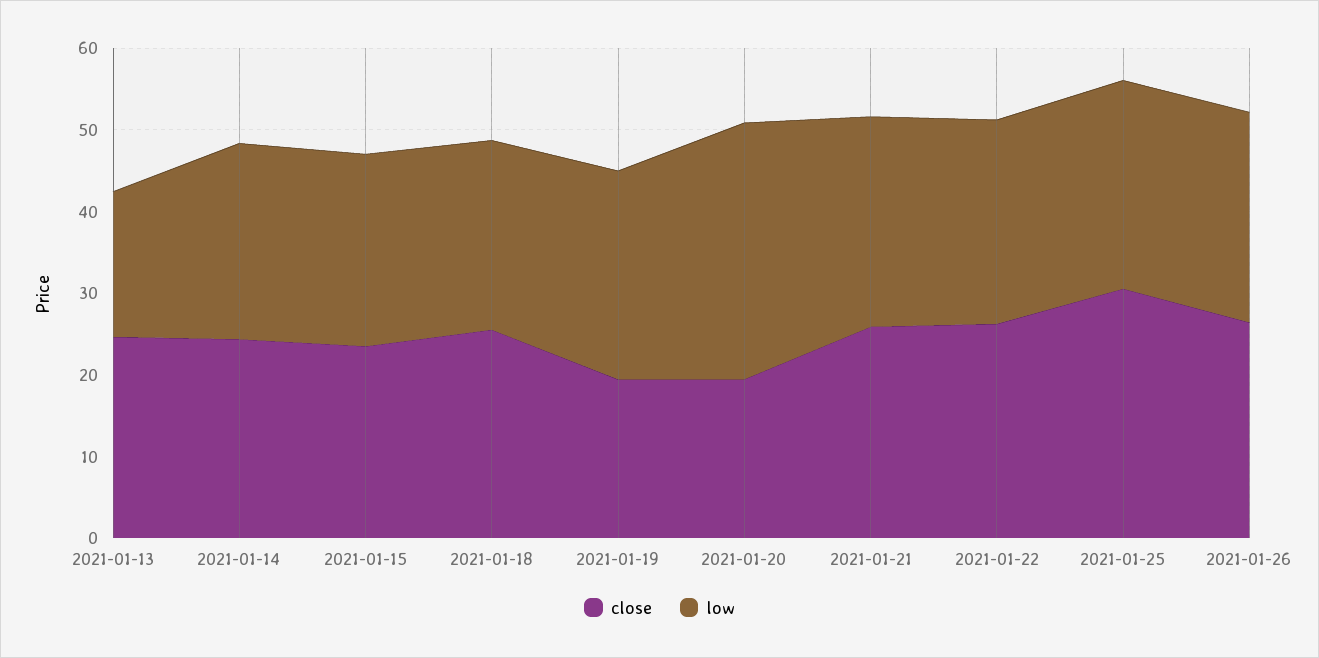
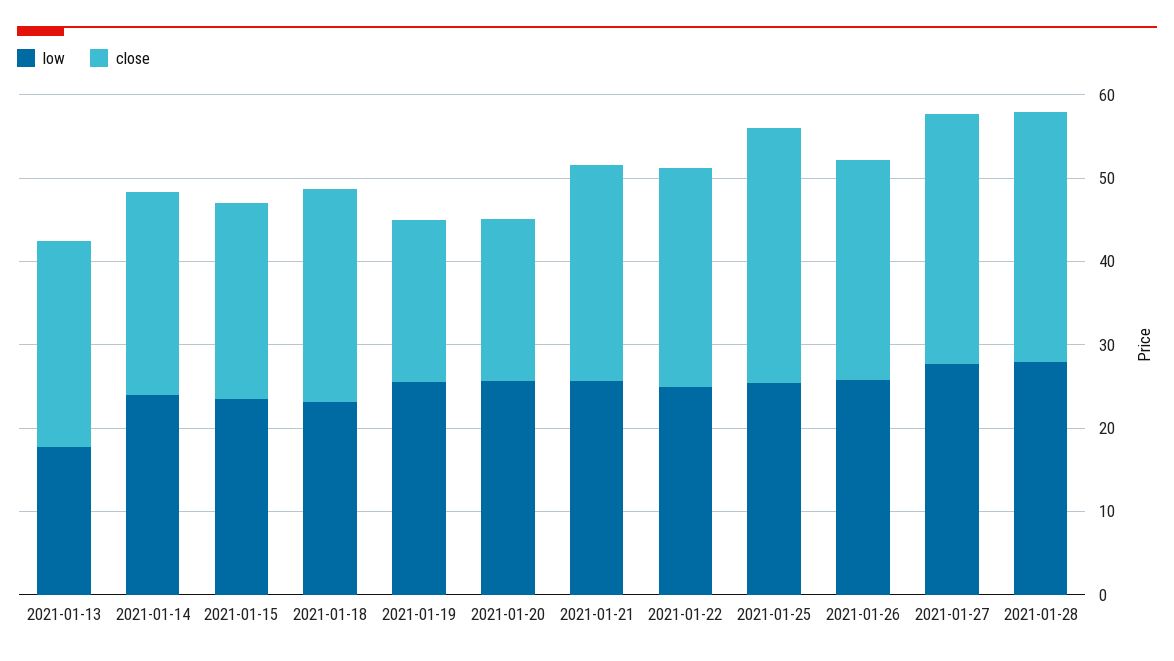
low, 2021-01-20: 32 -> 26
low, 2021-01-27: none -> 28
close, 2021-01-27: none -> 30
low, 2021-01-28: none -> 28
close, 2021-01-28: none -> 30

